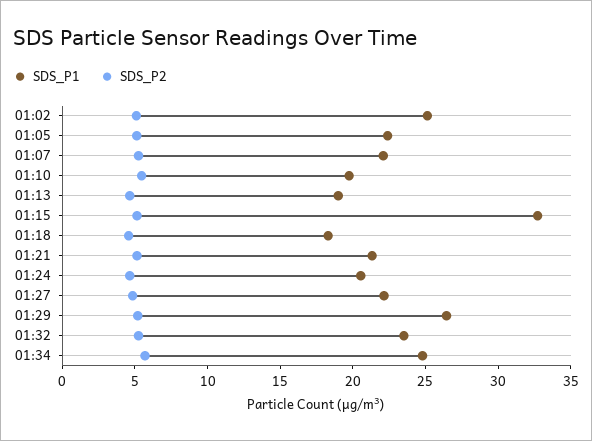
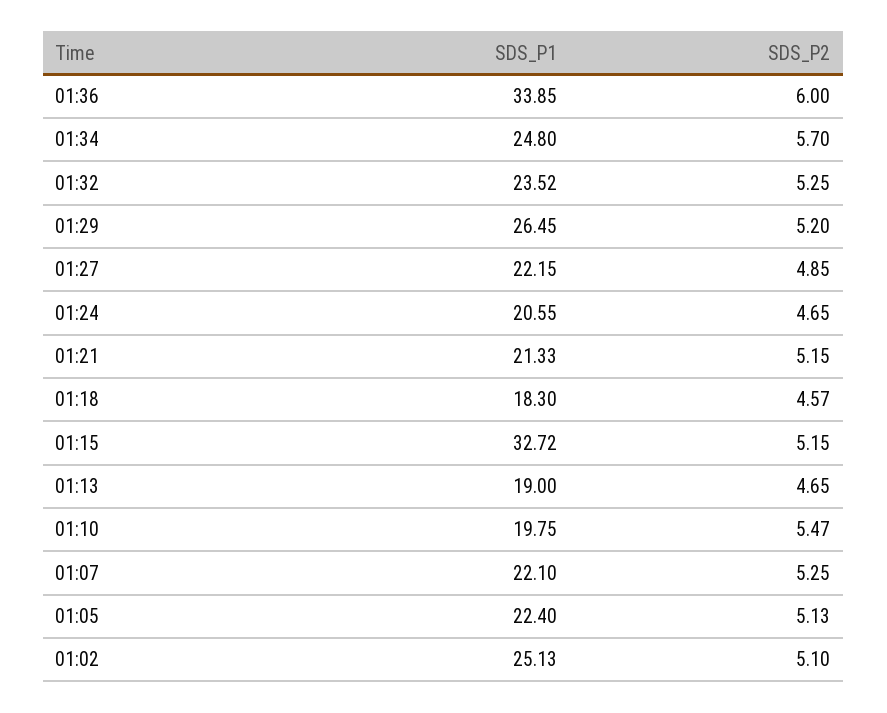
SDS_P1, 01:36: none -> 33.85
SDS_P2, 01:36: none -> 6

